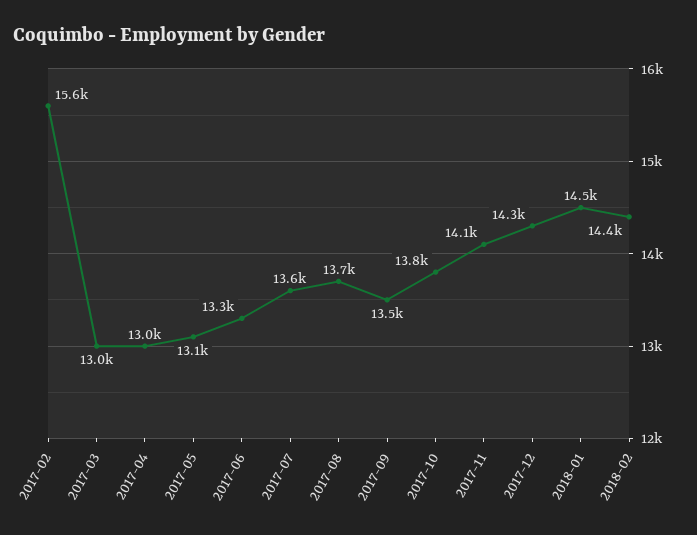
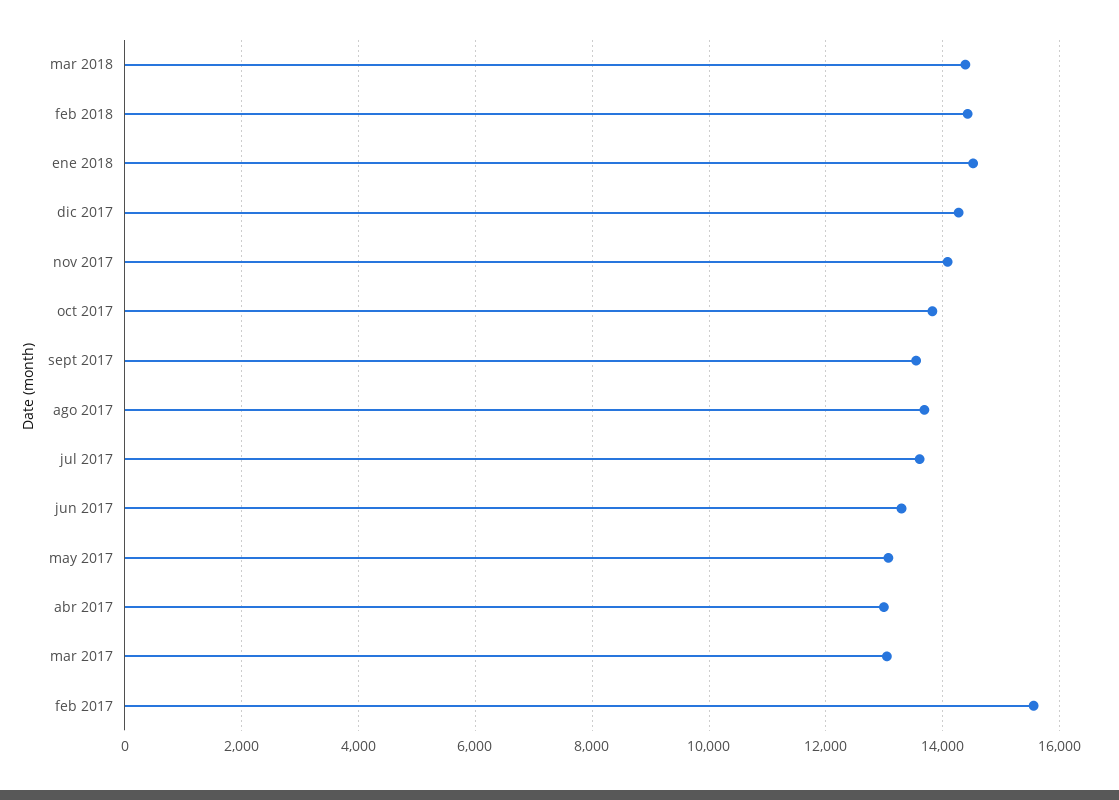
mar 2018: none -> 14400

